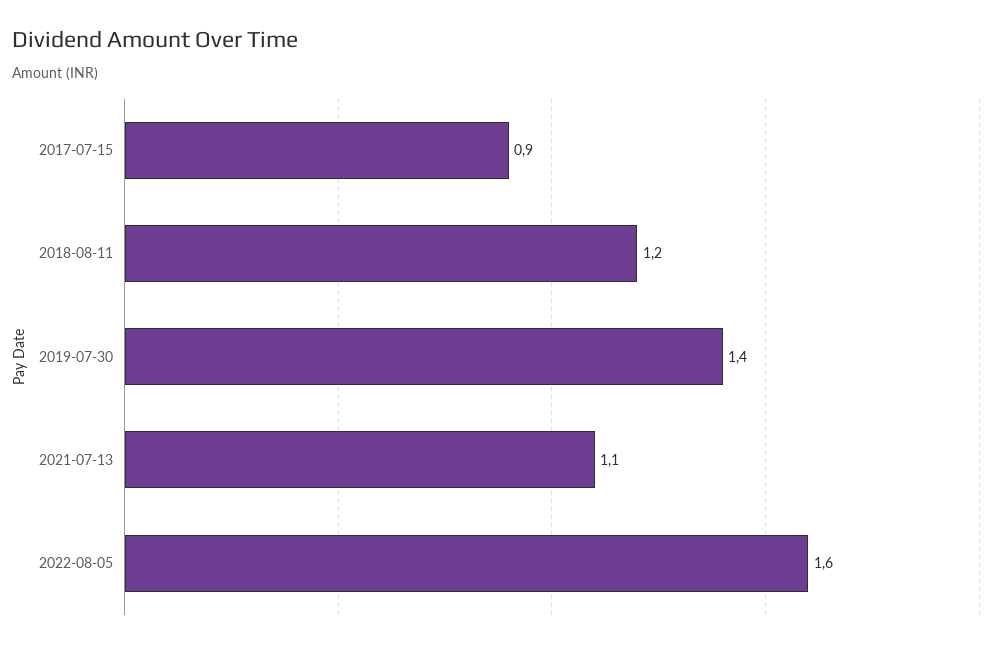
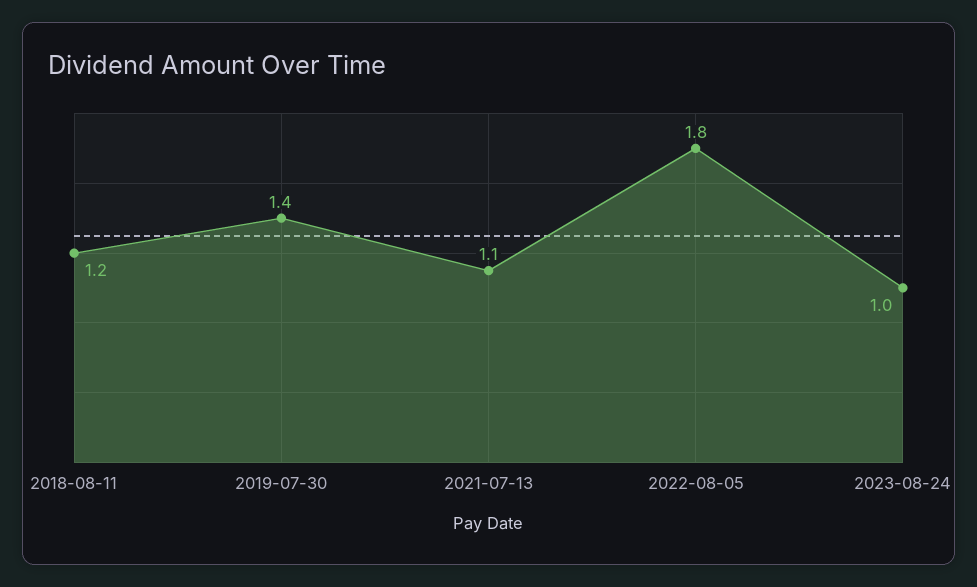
2017-07-15: 0.9 -> none
2022-08-05: 1.6 -> 1.8
2023-08-24: none -> 1

